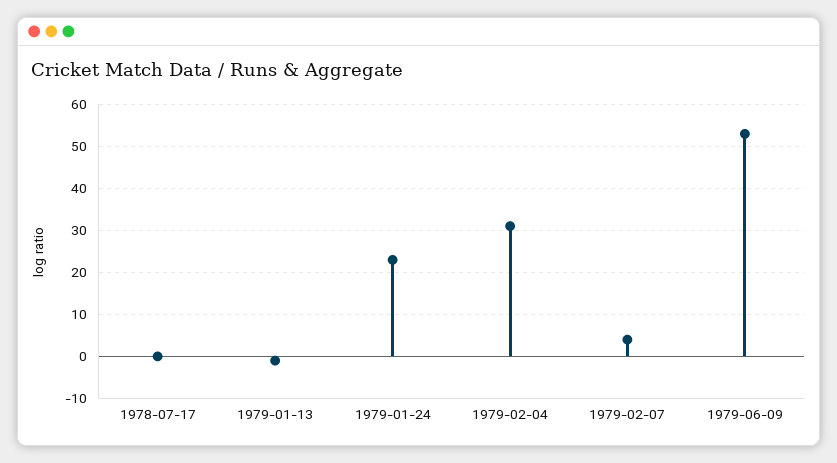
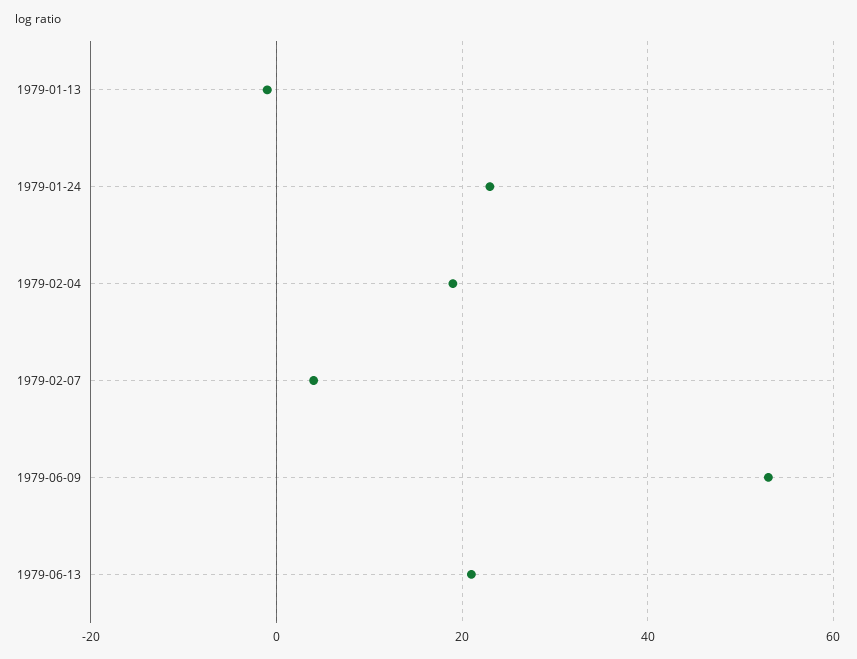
1978-07-17: 0 -> none
1979-02-04: 30 -> 20
1979-06-13: none -> 20

